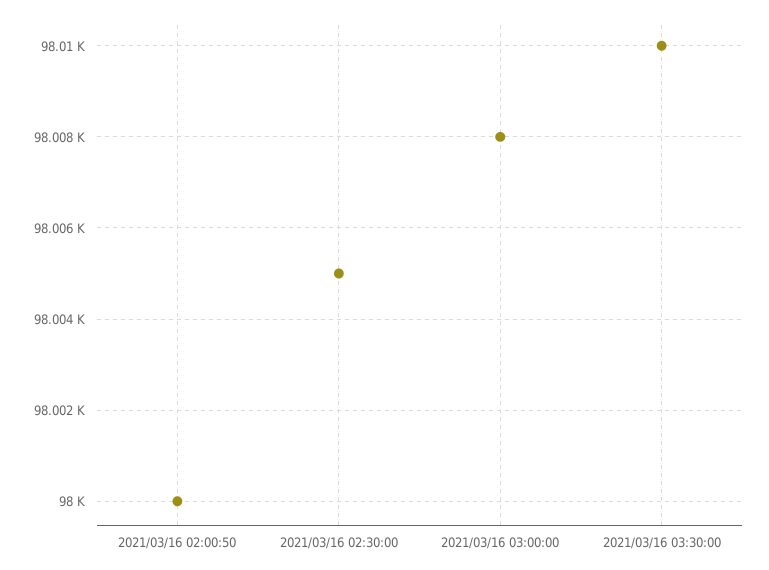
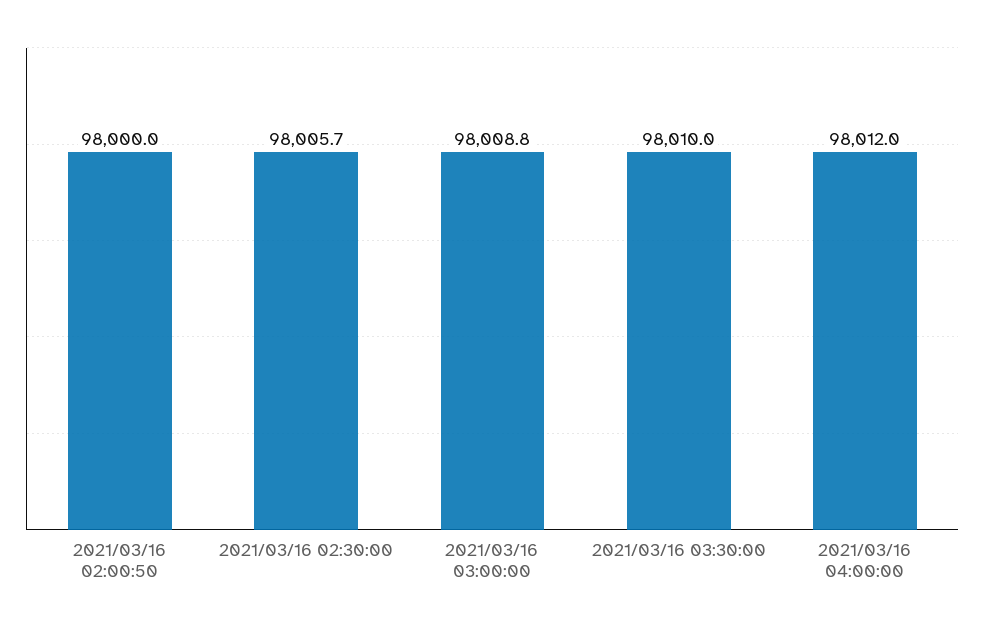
2021/03/16 02:30:00: 98005 -> 98005.7
2021/03/16 03:00:00: 98008 -> 98008.8
2021/03/16 04:00:00: none -> 98012

